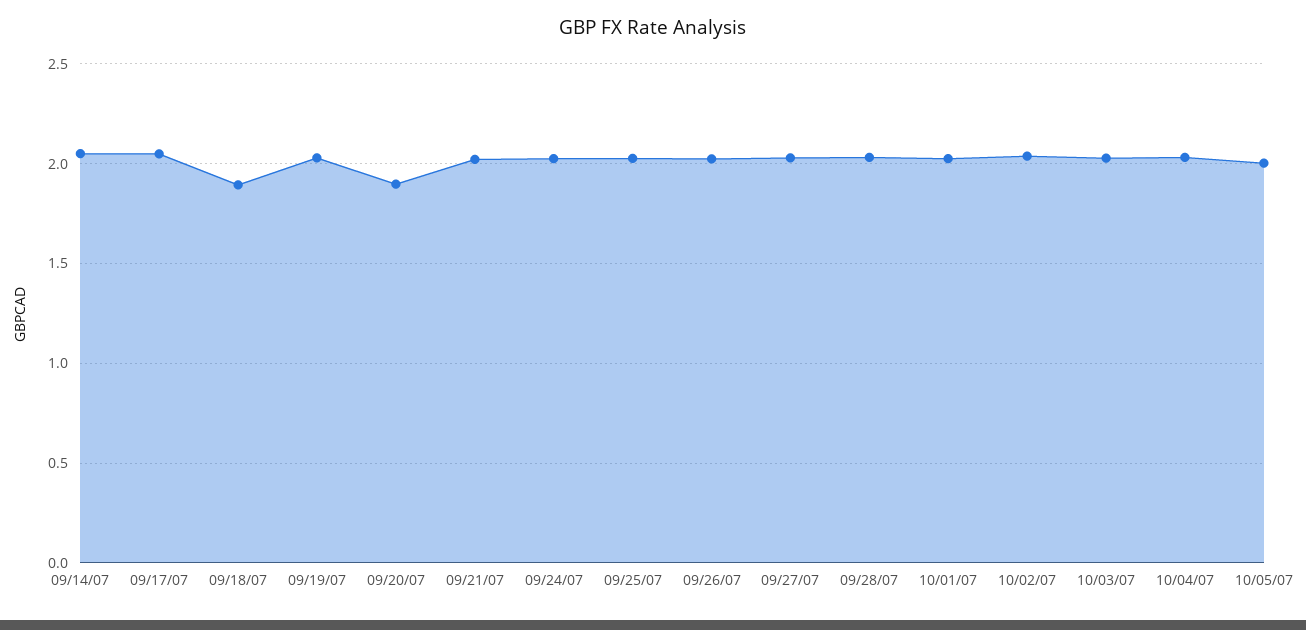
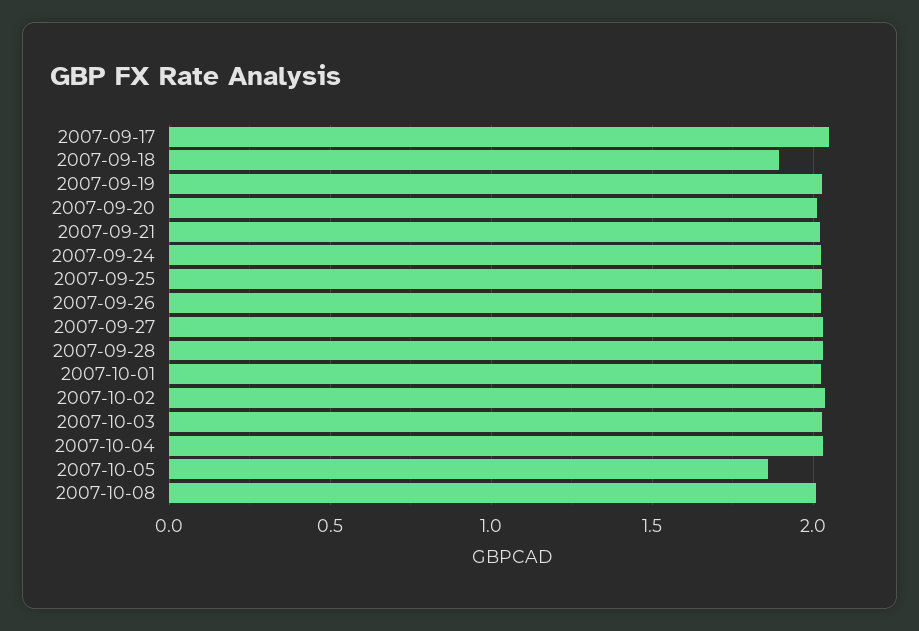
09/14/07: 2.05 -> none
09/20/07: 1.9 -> 2
10/05/07: 2 -> 1.85
2007-10-08: none -> 2

